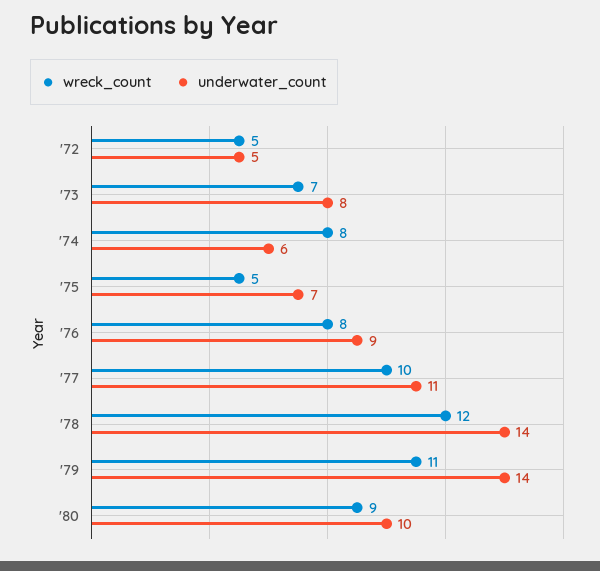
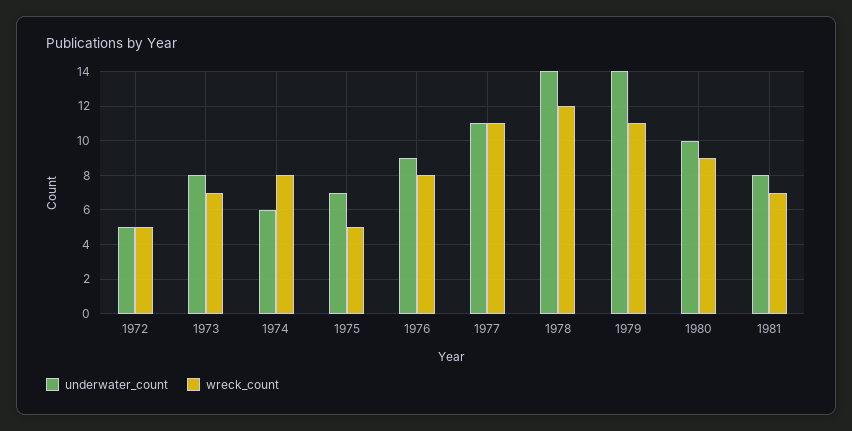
wreck_count, '77: 10 -> 11
underwater_count, 1981: none -> 8
wreck_count, 1981: none -> 7

